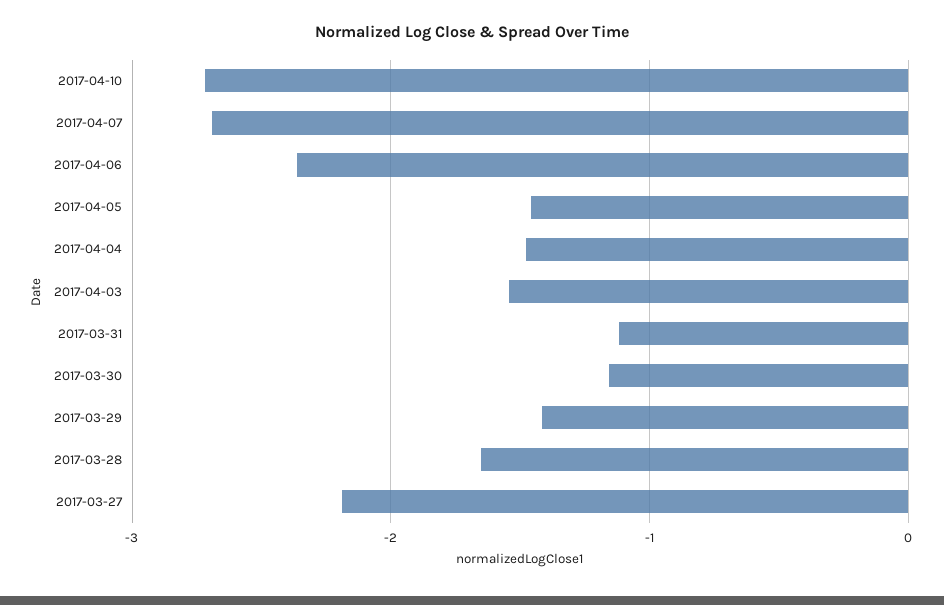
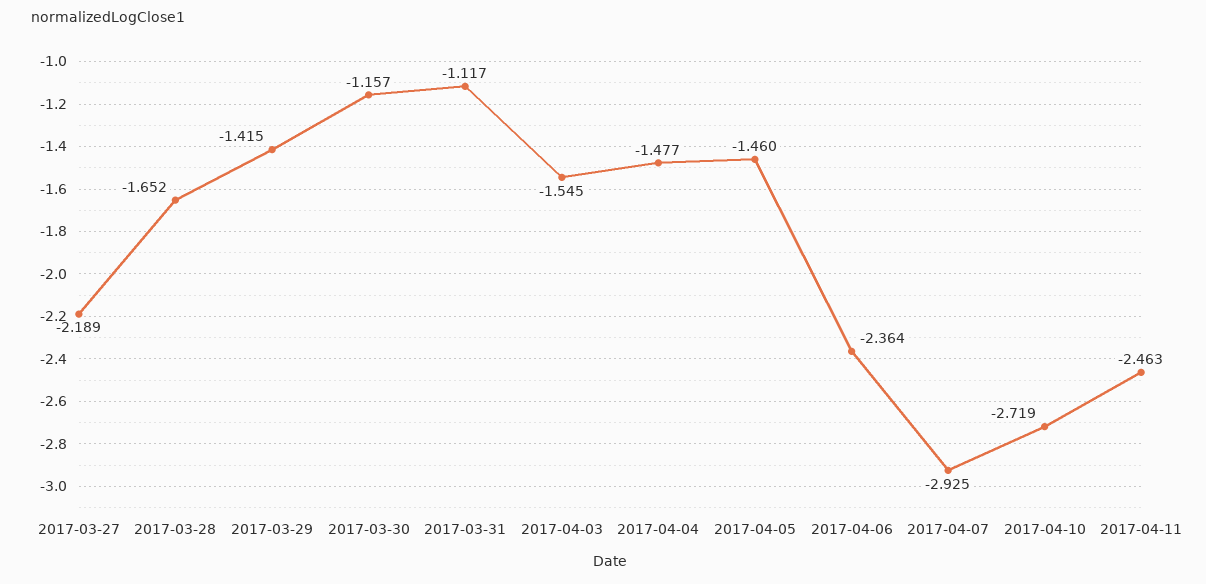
2017-04-07: -2.7 -> -2.925
2017-04-11: none -> -2.463

